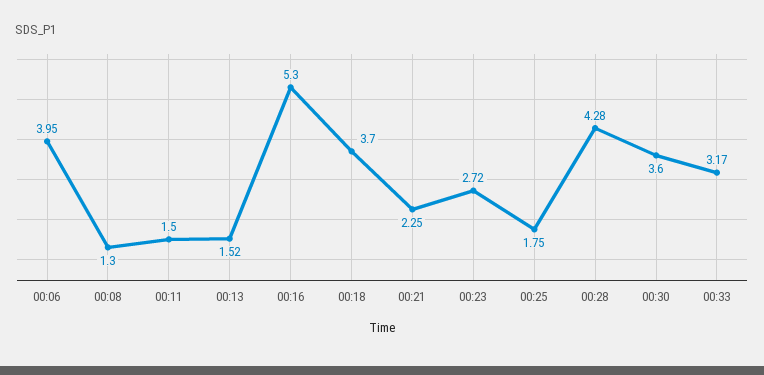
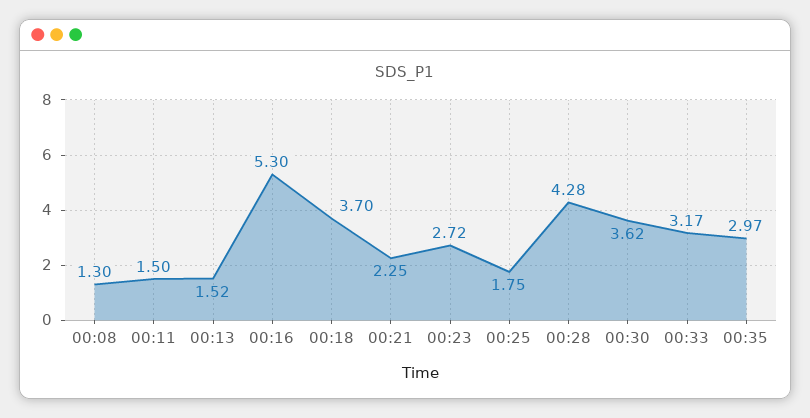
00:06: 3.95 -> none
00:30: 3.6 -> 3.62
00:35: none -> 2.97

